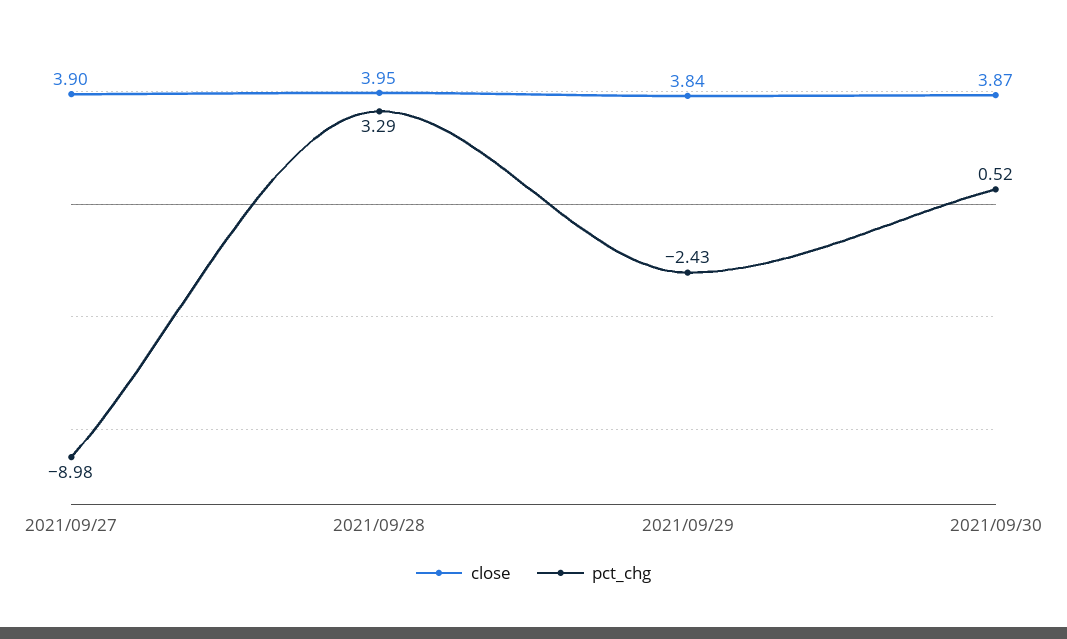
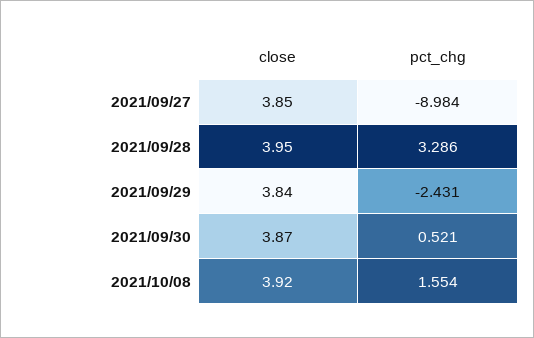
close, 2021/09/27: 3.9 -> 3.85
close, 2021/10/08: none -> 3.92
pct_chg, 2021/10/08: none -> 1.554

